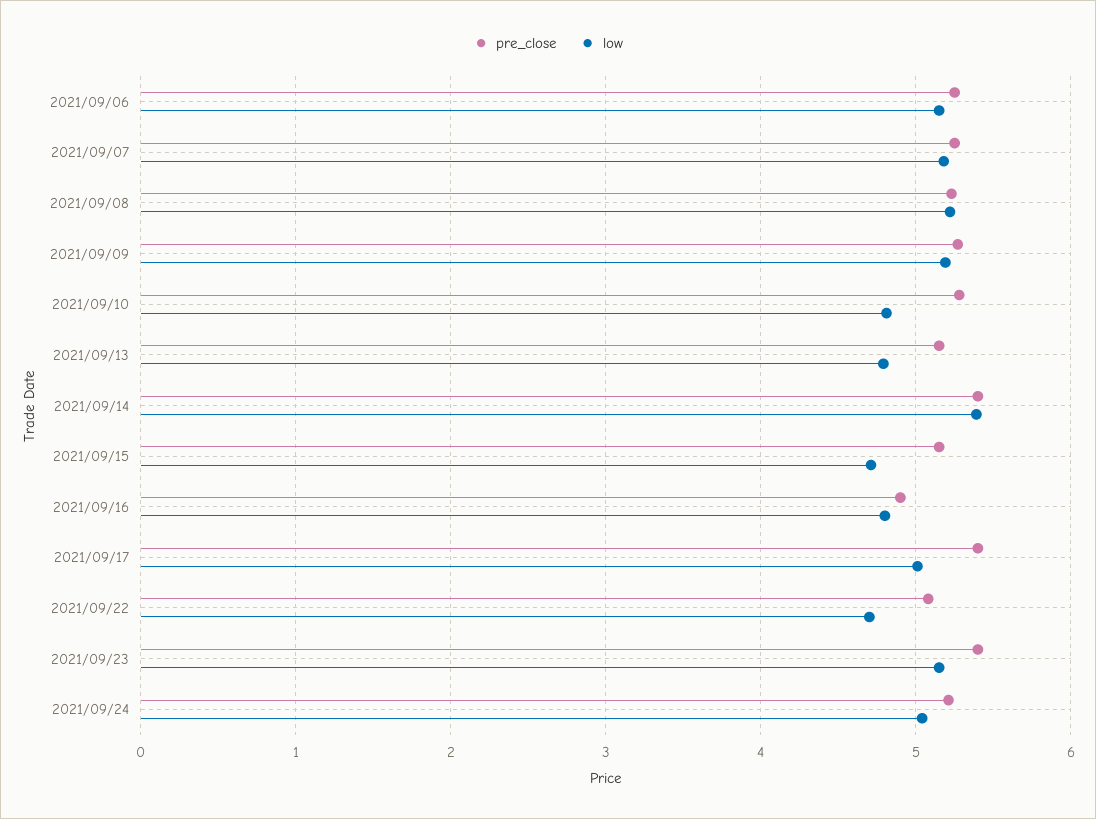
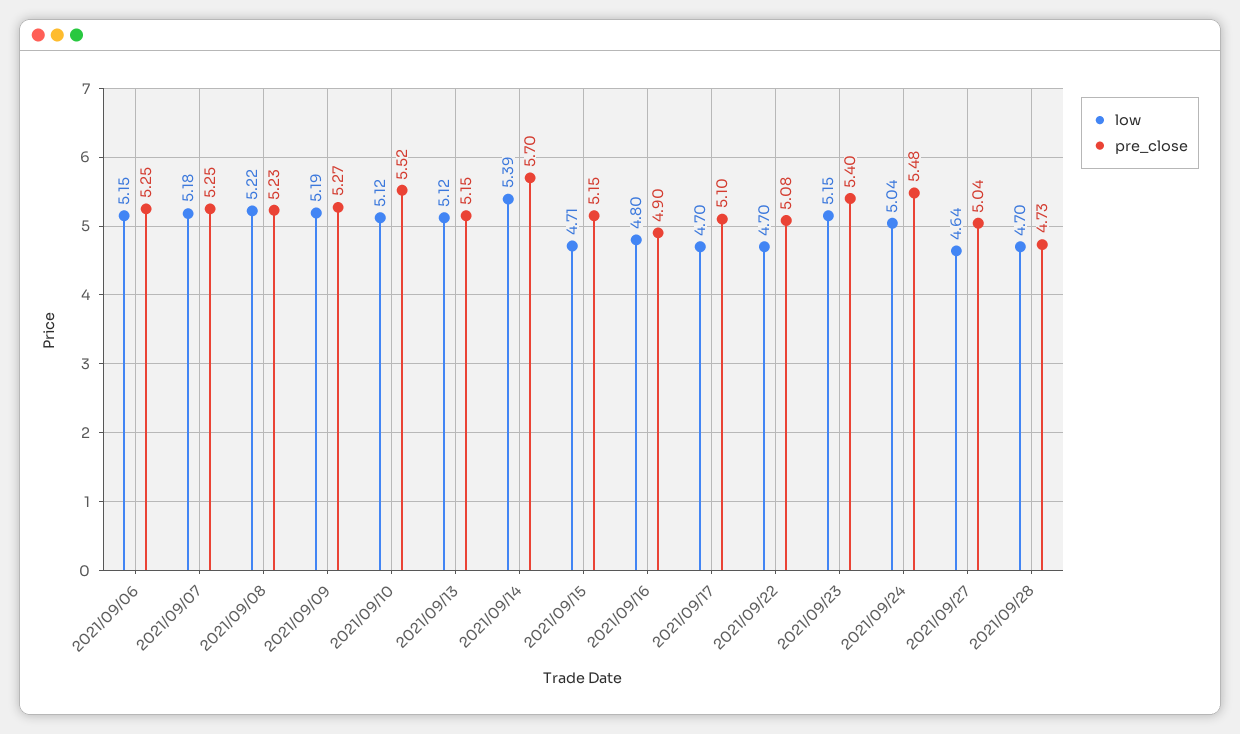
pre_close, 2021/09/10: 5.3 -> 5.52
low, 2021/09/10: 4.8 -> 5.12
low, 2021/09/13: 4.8 -> 5.12
pre_close, 2021/09/14: 5.4 -> 5.7
pre_close, 2021/09/17: 5.4 -> 5.1
low, 2021/09/17: 5 -> 4.7
pre_close, 2021/09/24: 5.2 -> 5.48
low, 2021/09/27: none -> 4.64
pre_close, 2021/09/27: none -> 5.04
low, 2021/09/28: none -> 4.7
pre_close, 2021/09/28: none -> 4.73

